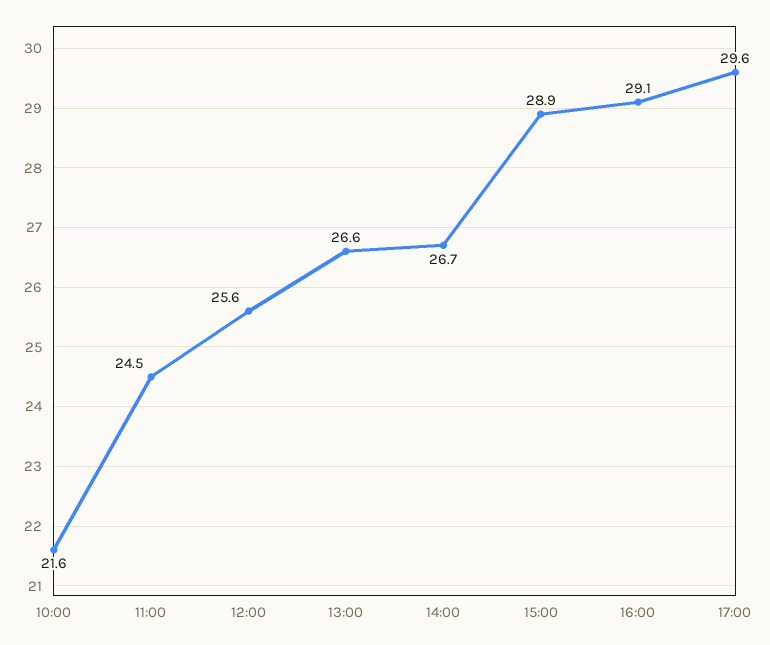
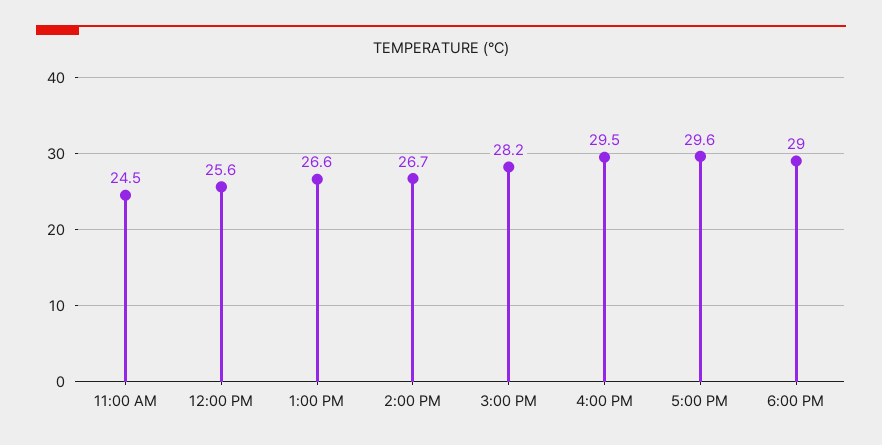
10:00: 21.6 -> none
15:00: 28.9 -> 28.2
16:00: 29.1 -> 29.5
6:00 PM: none -> 29

